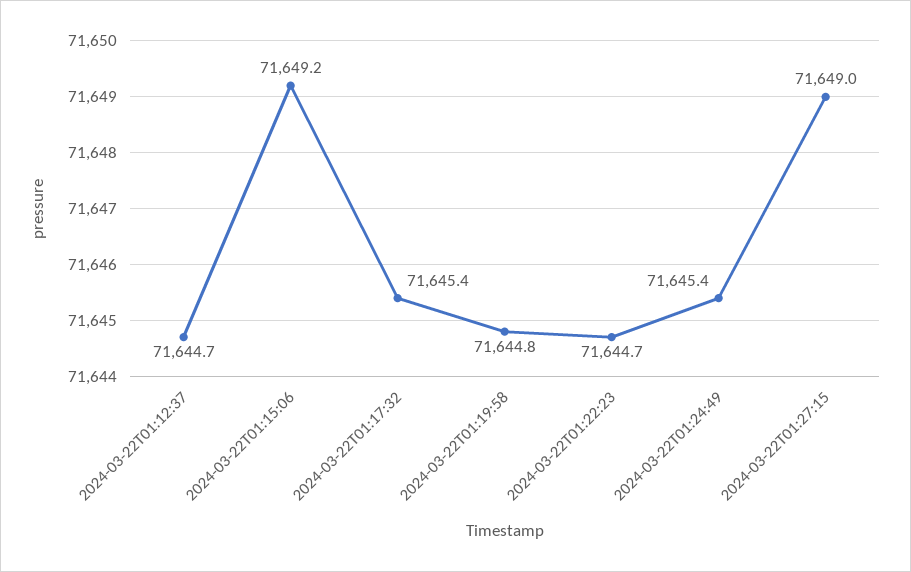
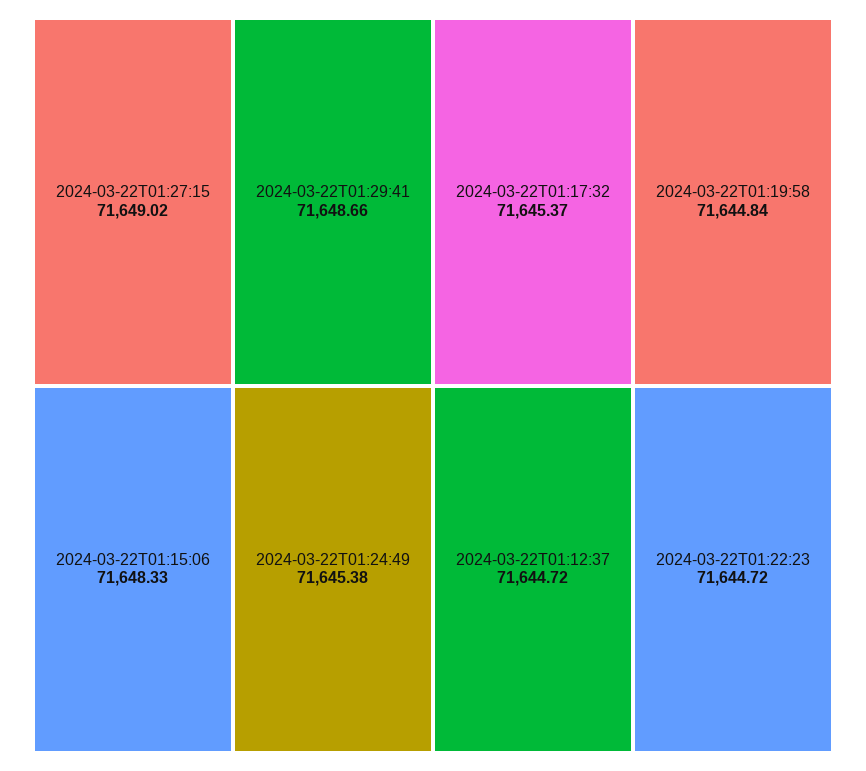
2024-03-22T01:15:06: 71649.2 -> 71648.33
2024-03-22T01:29:41: none -> 71648.66

